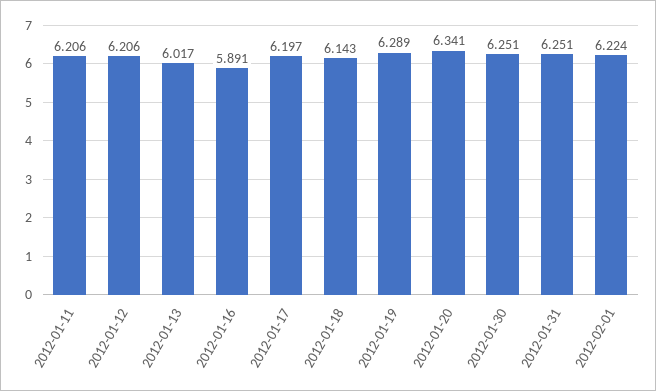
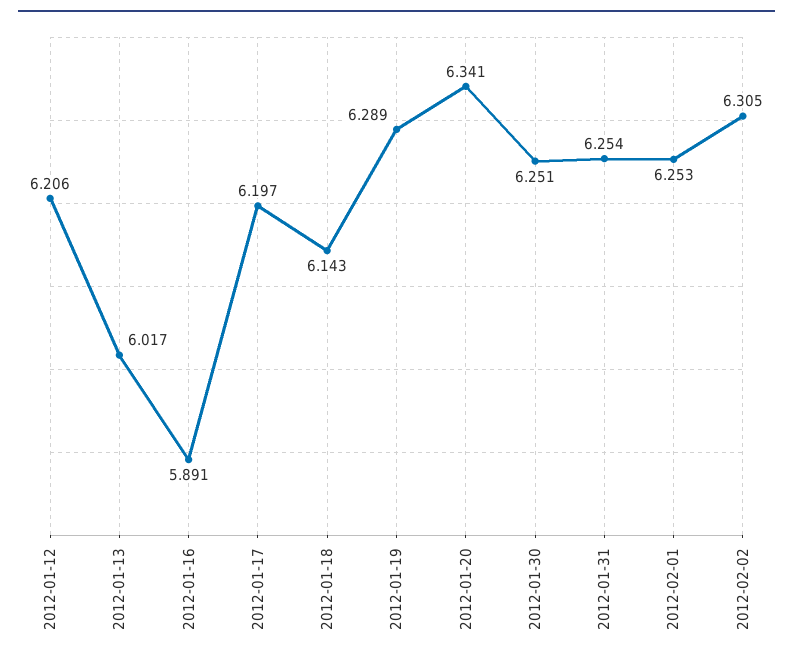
2012-01-11: 6.206 -> none
2012-01-31: 6.251 -> 6.254
2012-02-01: 6.224 -> 6.253
2012-02-02: none -> 6.305

